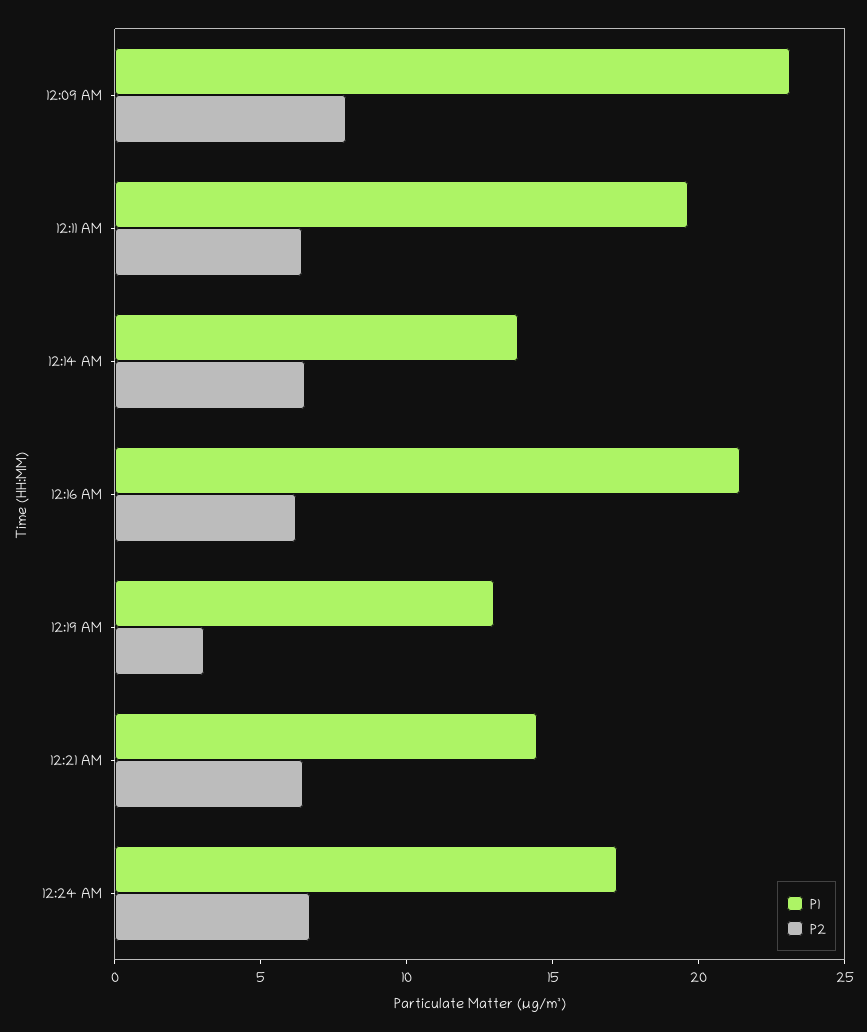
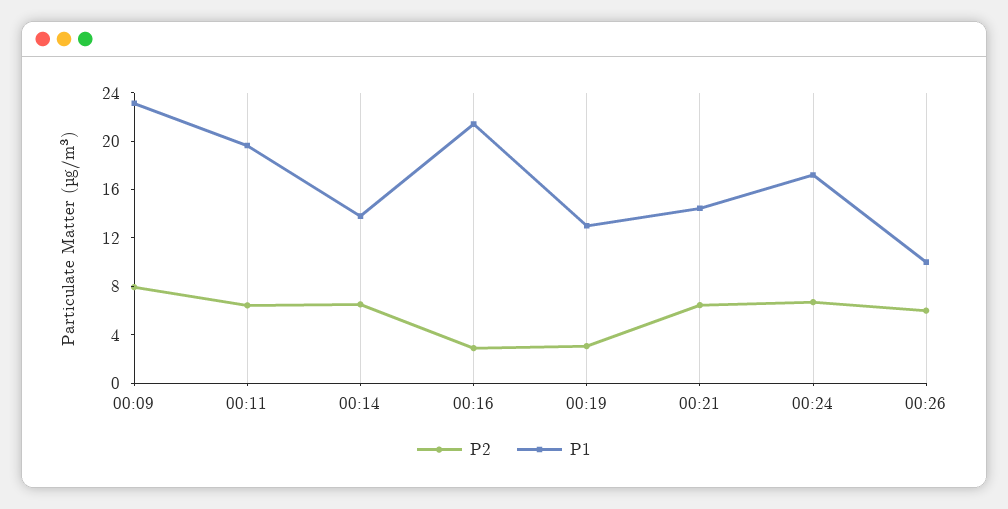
P2, 12:16 AM: 6 -> 3
P2, 00:26: none -> 6
P1, 00:26: none -> 10

